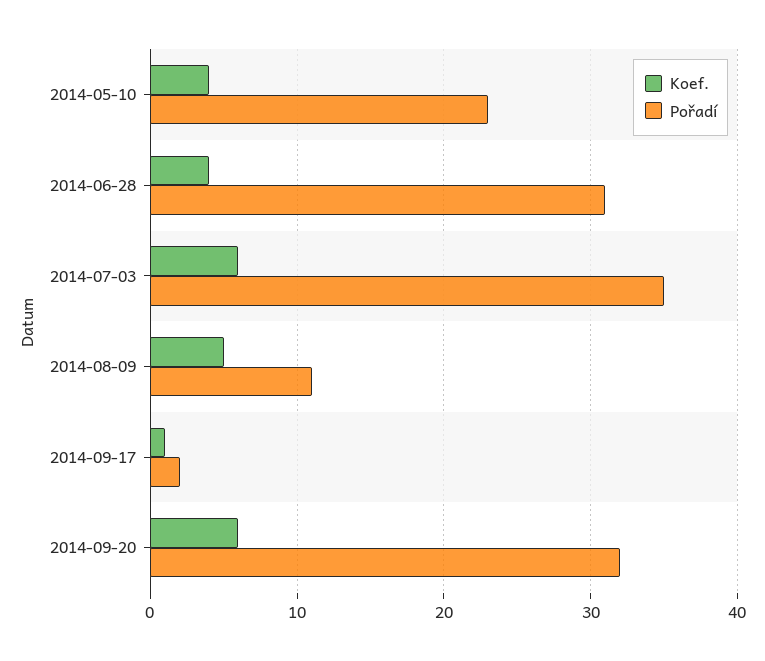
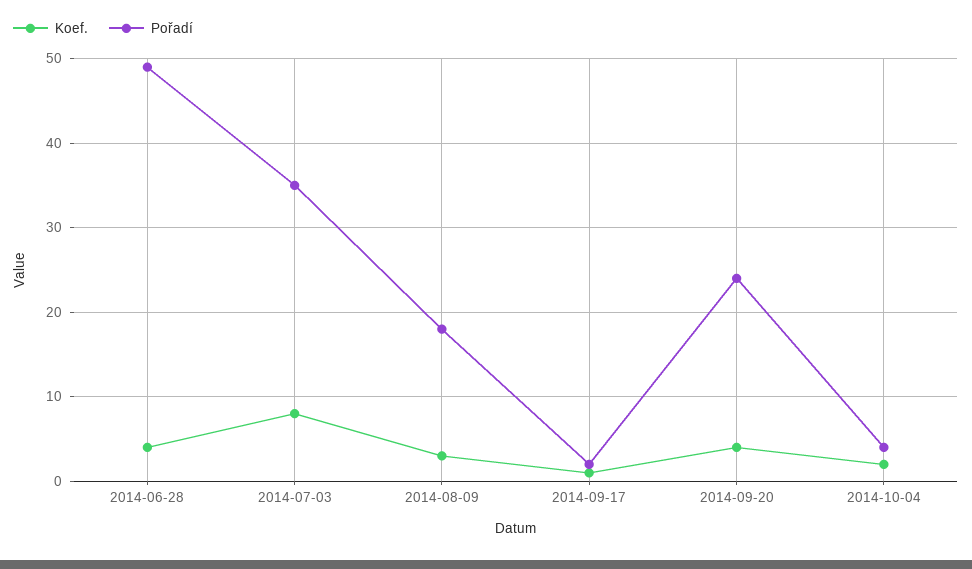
Koef., 2014-05-10: 4 -> none
Pořadí, 2014-05-10: 23 -> none
Pořadí, 2014-06-28: 31 -> 49
Koef., 2014-07-03: 6 -> 8
Koef., 2014-08-09: 5 -> 3
Pořadí, 2014-08-09: 11 -> 18
Koef., 2014-09-20: 6 -> 4
Pořadí, 2014-09-20: 32 -> 24
Koef., 2014-10-04: none -> 2
Pořadí, 2014-10-04: none -> 4

